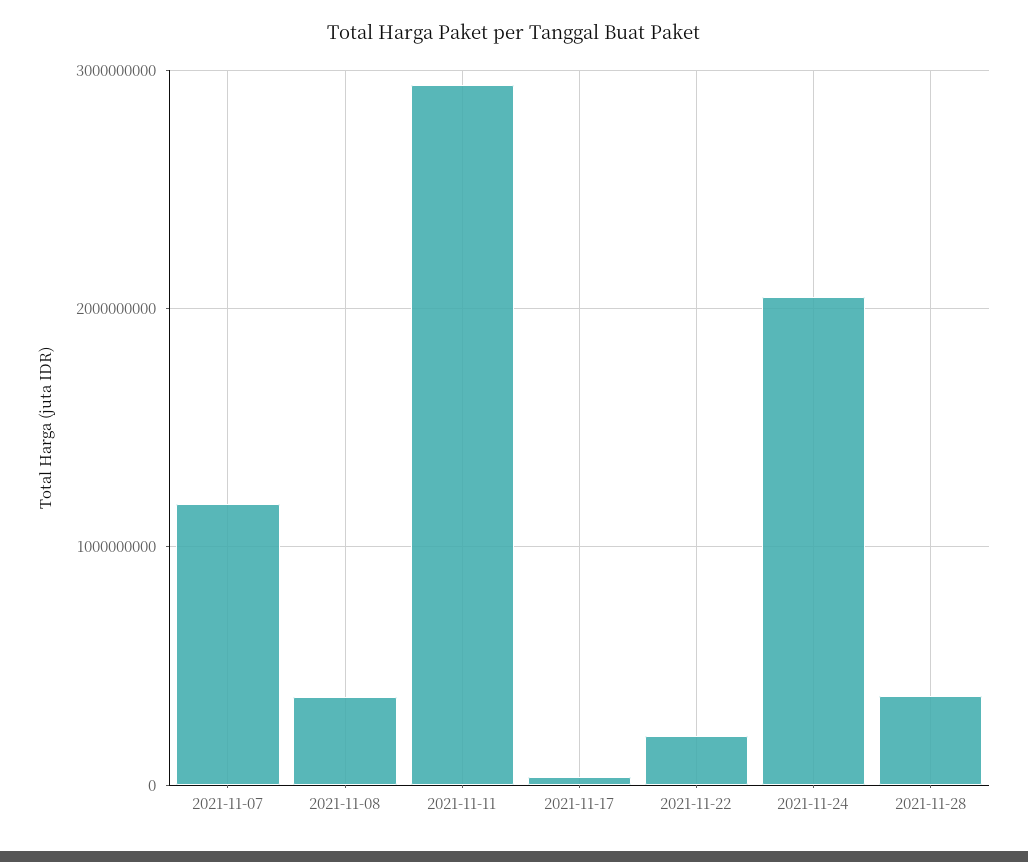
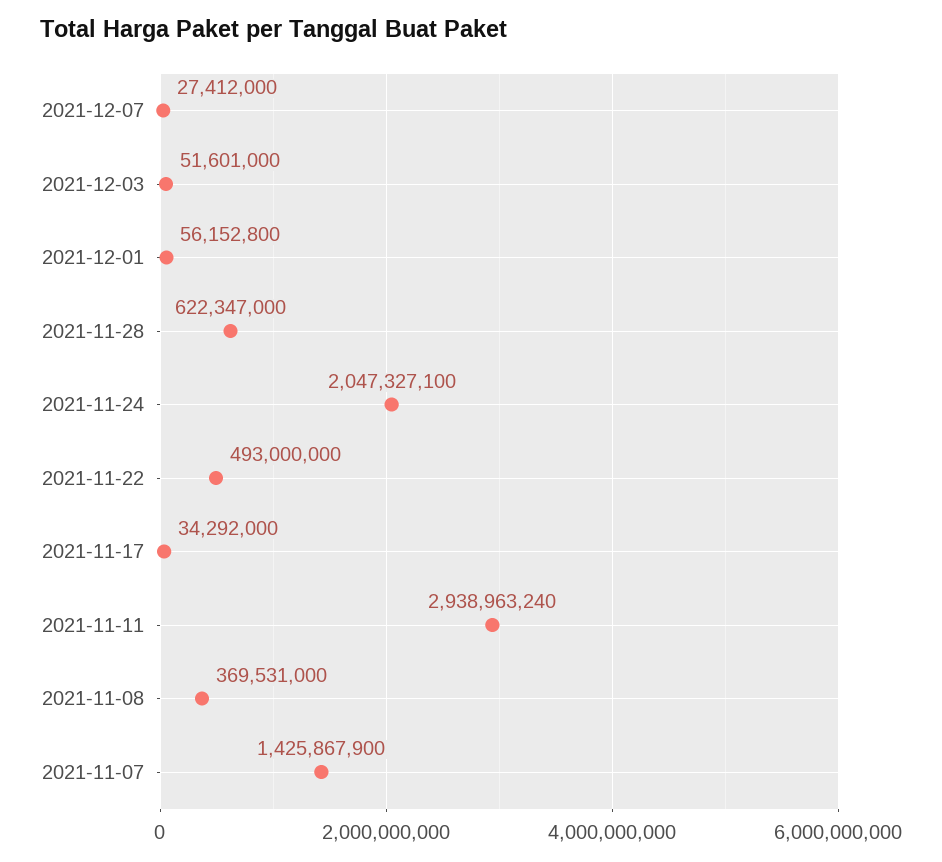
2021-11-07: 1200000000 -> 1425867900
2021-11-22: 200000000 -> 493000000
2021-11-28: 400000000 -> 622347000
2021-12-07: none -> 27412000
2021-12-03: none -> 51601000
2021-12-01: none -> 56152800

